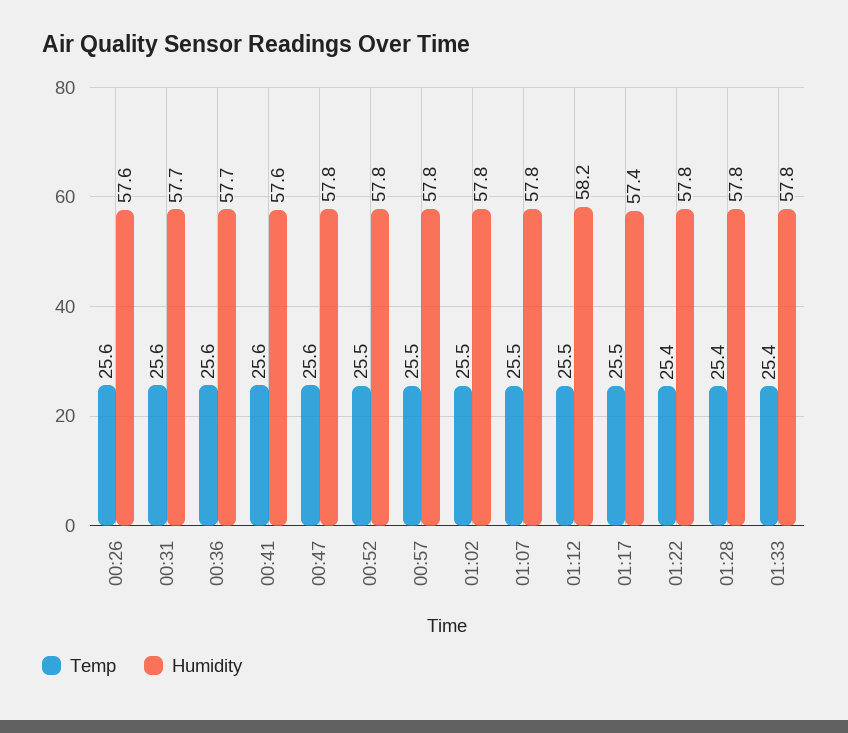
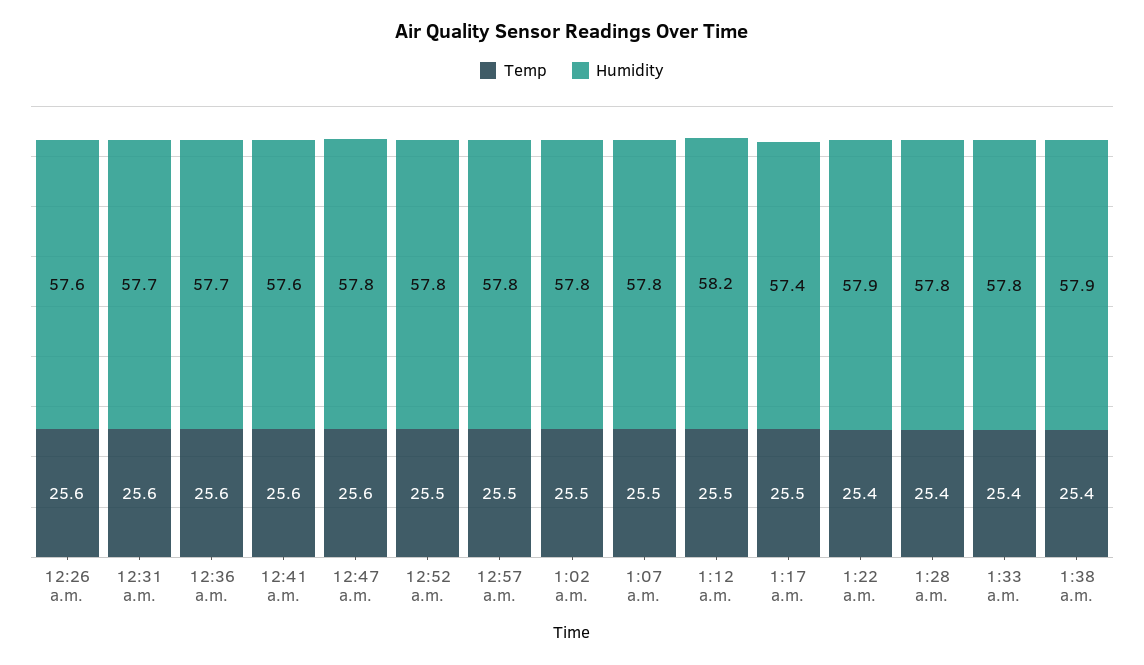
Humidity, 01:22: 57.8 -> 57.9
Temp, 1:38 a.m.: none -> 25.4
Humidity, 1:38 a.m.: none -> 57.9

